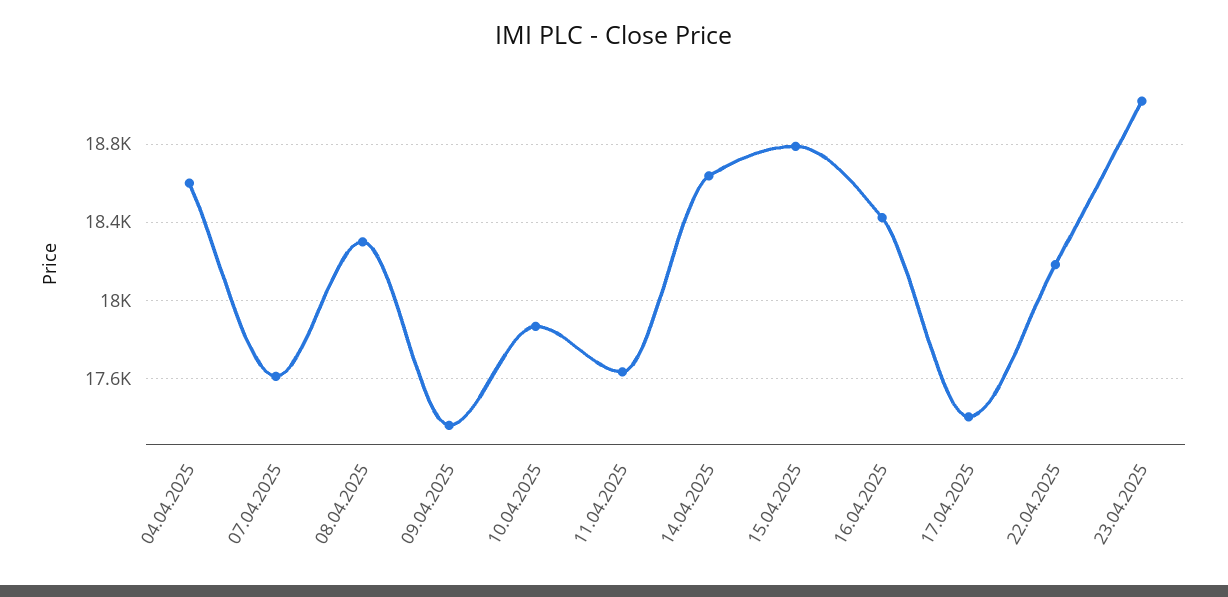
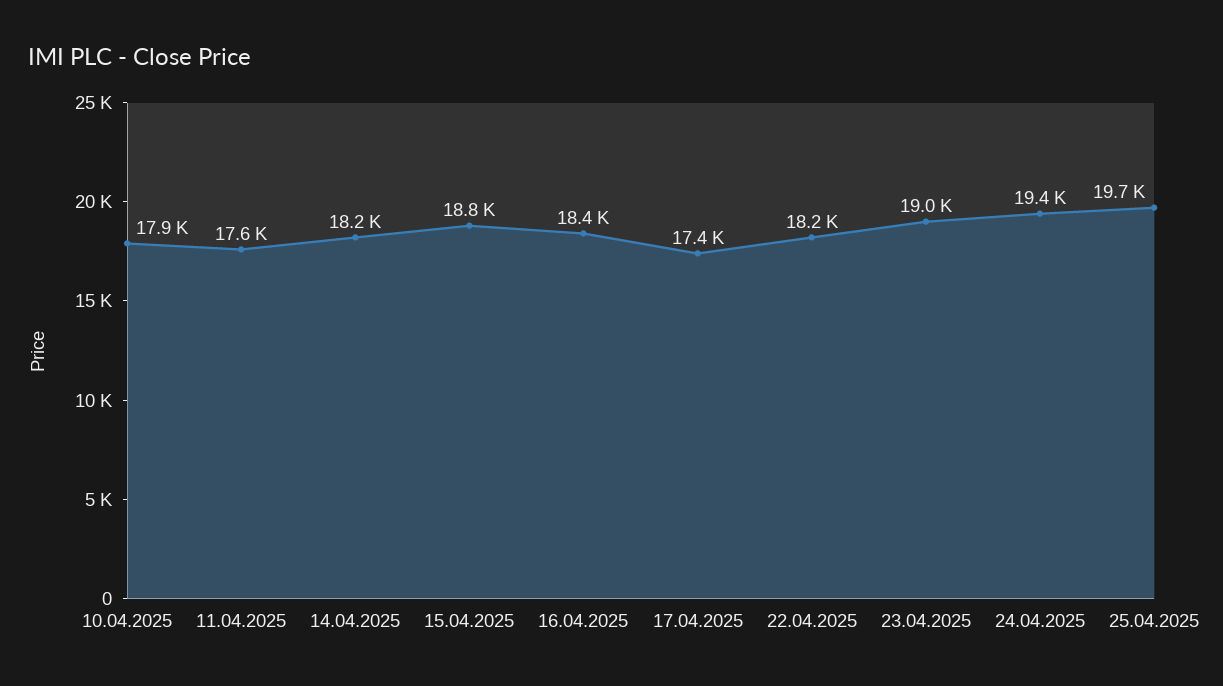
04.04.2025: 18600 -> none
07.04.2025: 17600 -> none
08.04.2025: 18300 -> none
09.04.2025: 17350 -> none
14.04.2025: 18650 -> 18200
24.04.2025: none -> 19400
25.04.2025: none -> 19700

